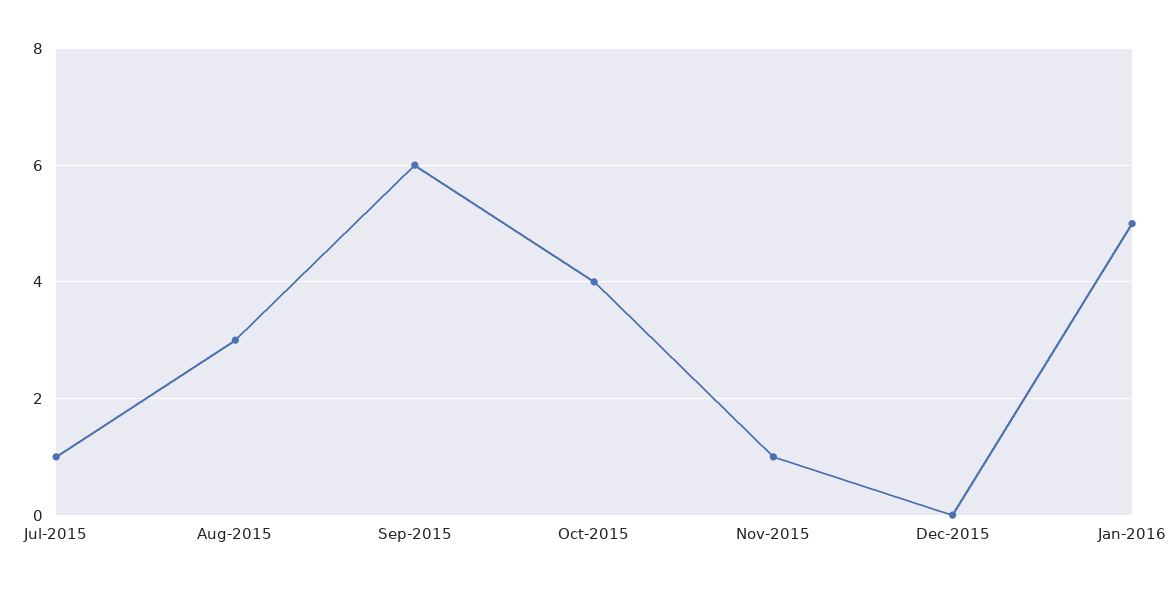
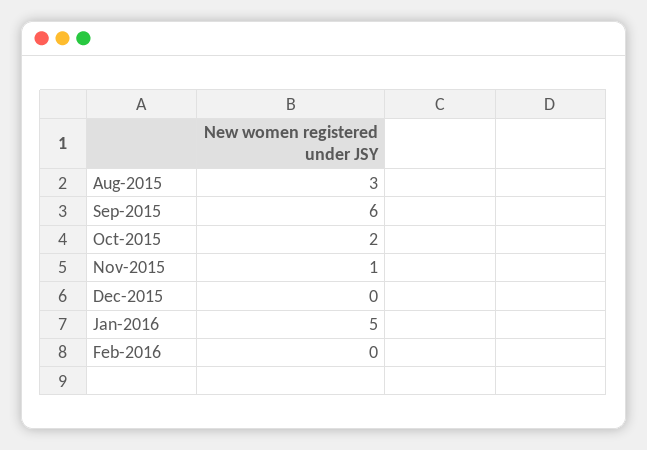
Jul-2015: 1 -> none
Oct-2015: 4 -> 2
Feb-2016: none -> 0

